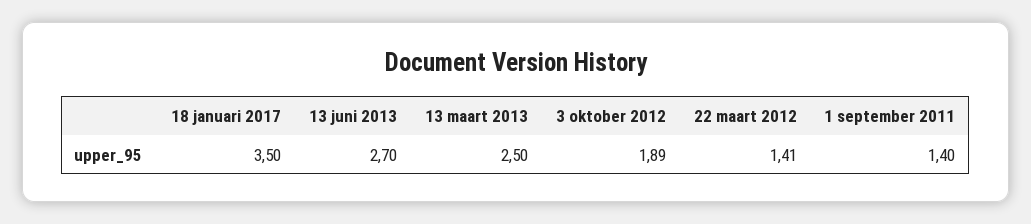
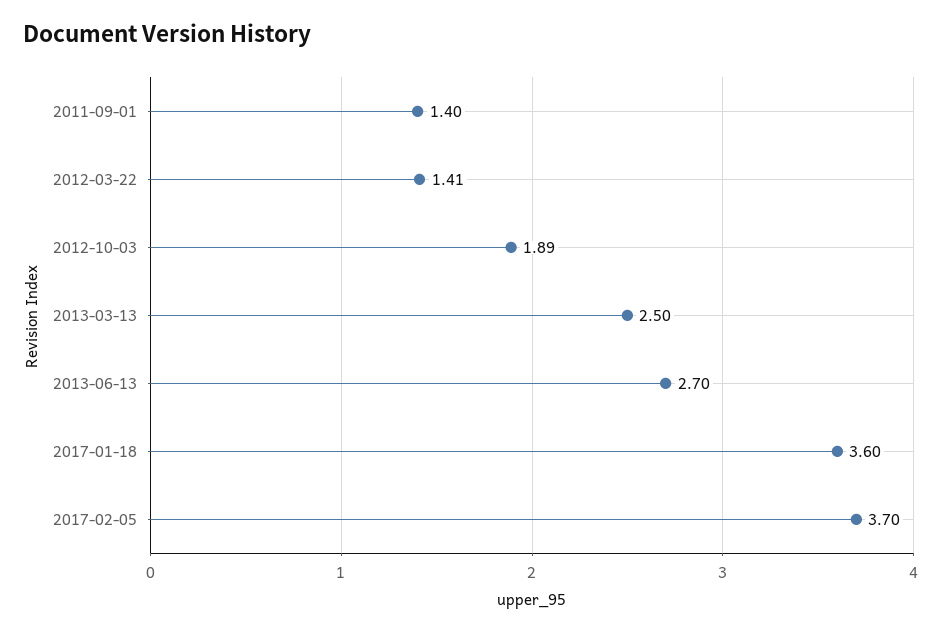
18 januari 2017: 3.5 -> 3.6
2017-02-05: none -> 3.7

